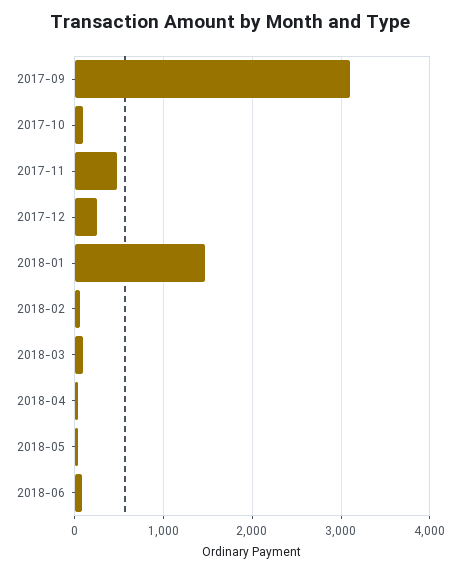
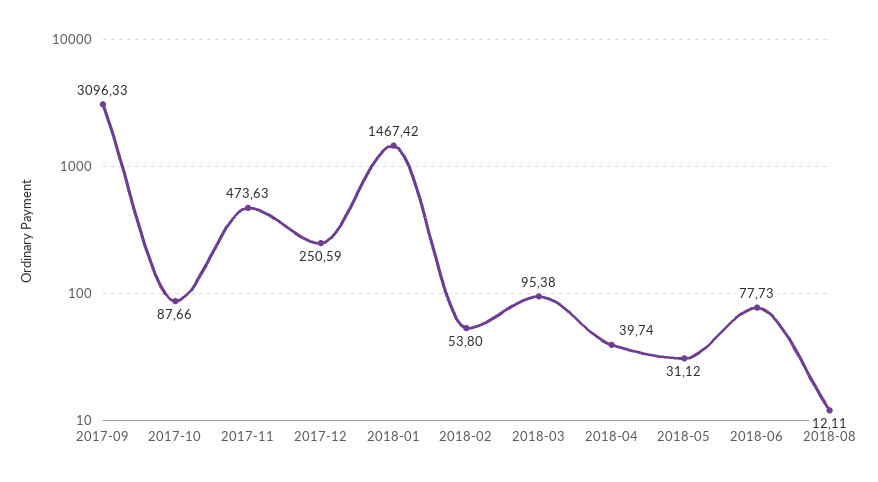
2018-08: none -> 12.11

